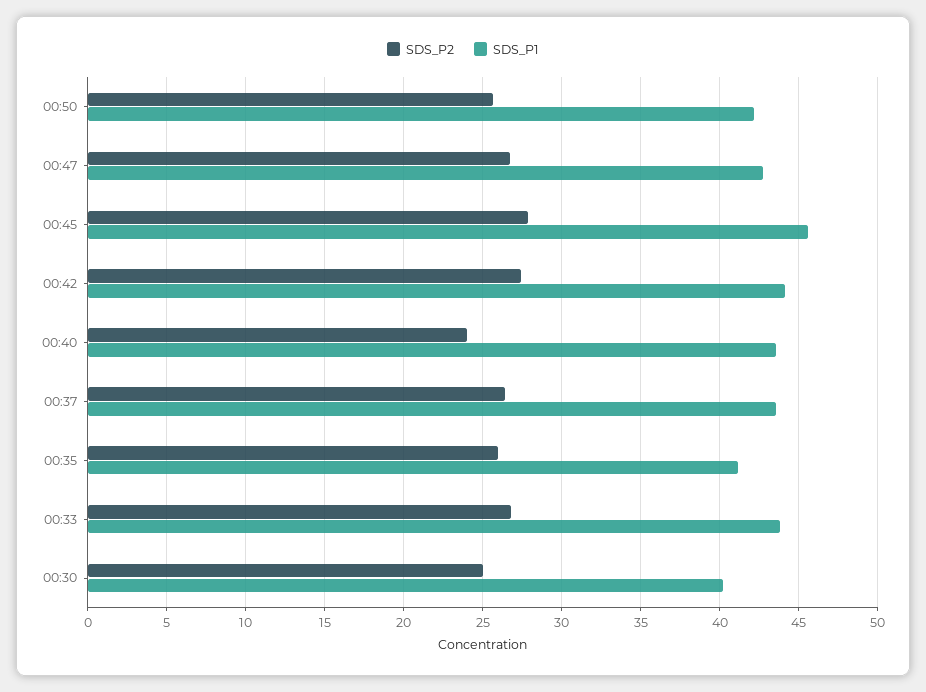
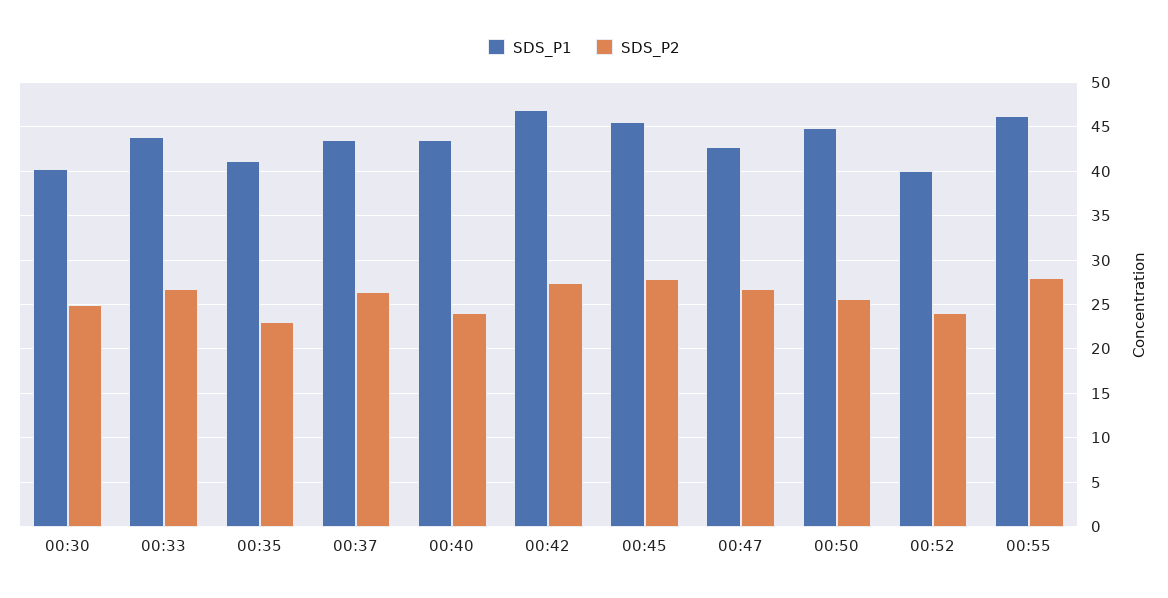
SDS_P1, 00:50: 42 -> 45
SDS_P1, 00:42: 44 -> 47
SDS_P2, 00:35: 26 -> 23
SDS_P1, 00:52: none -> 40
SDS_P2, 00:52: none -> 24
SDS_P1, 00:55: none -> 46
SDS_P2, 00:55: none -> 28

